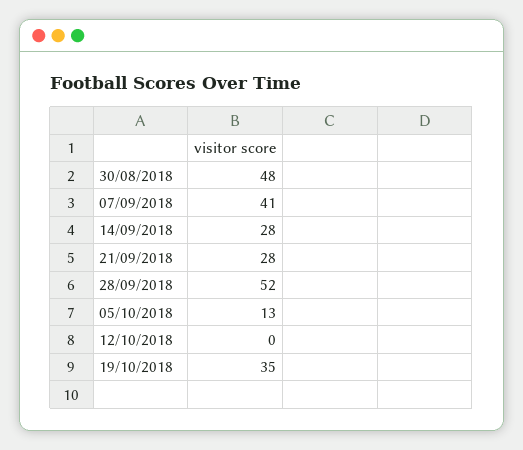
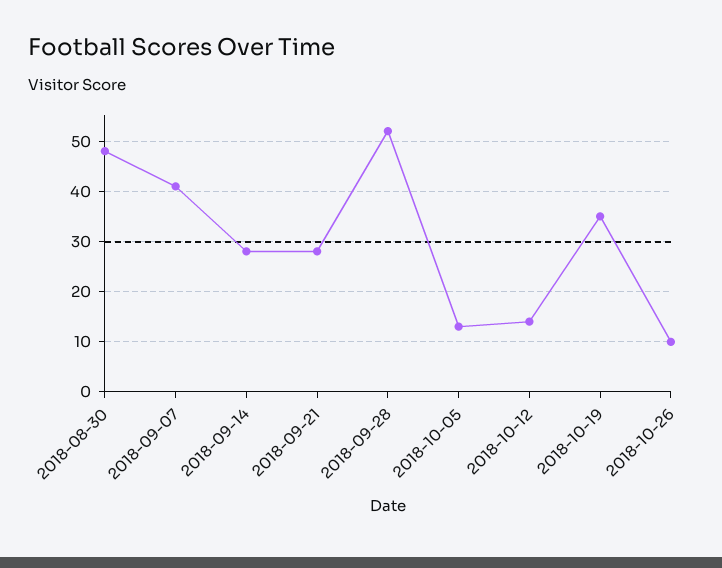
12/10/2018: 0 -> 15
2018-10-26: none -> 10

